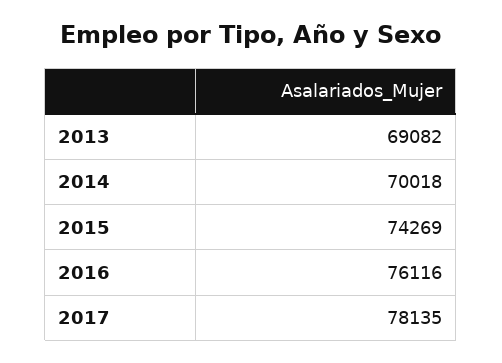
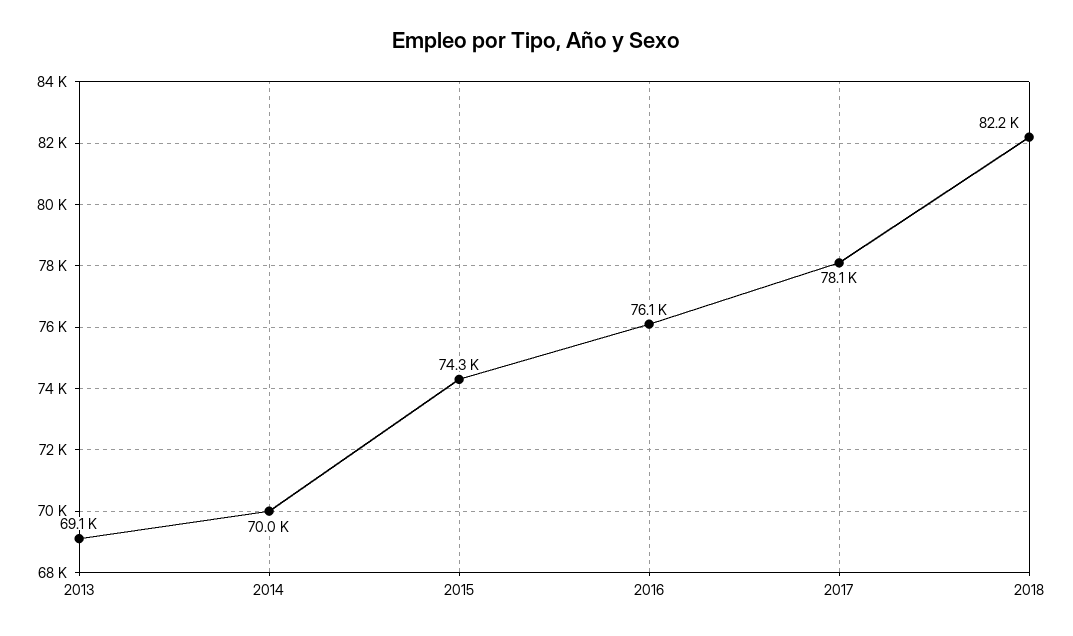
2018: none -> 82200

